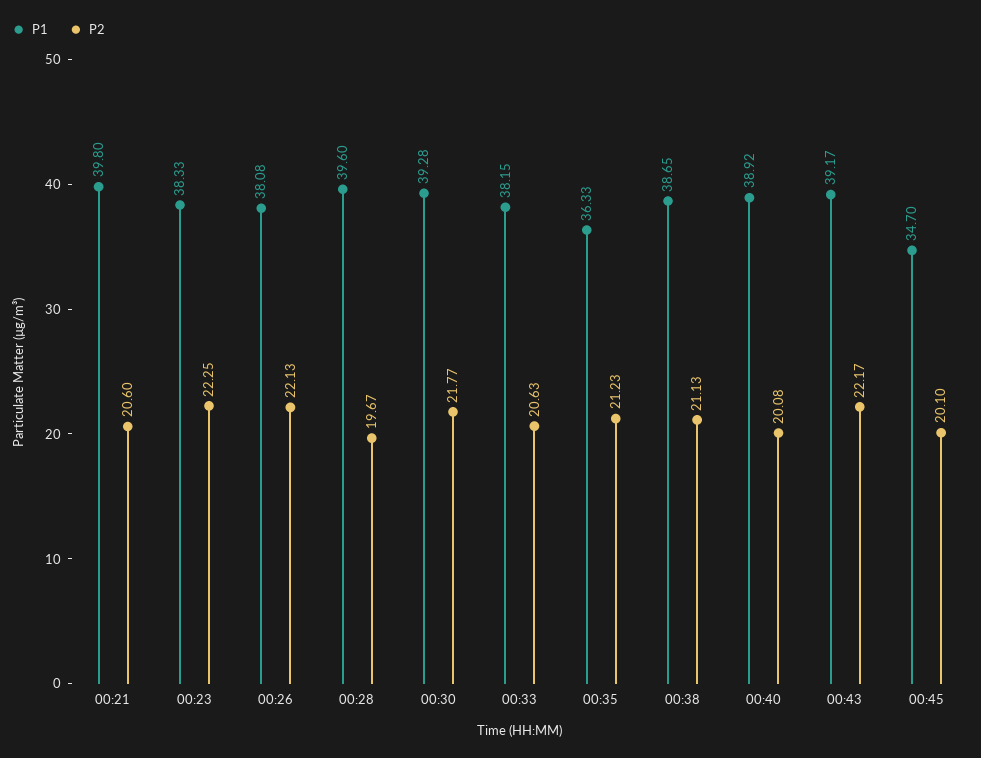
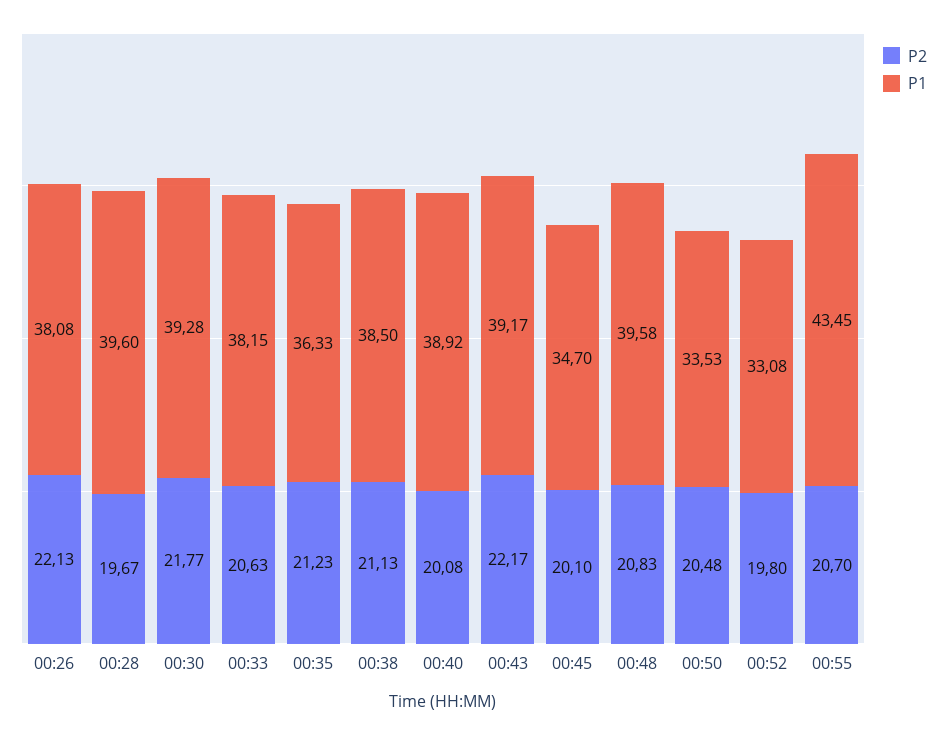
P1, 00:21: 39.8 -> none
P2, 00:21: 20.6 -> none
P1, 00:23: 38.33 -> none
P2, 00:23: 22.25 -> none
P1, 00:38: 38.65 -> 38.5
P2, 00:48: none -> 20.83
P1, 00:48: none -> 39.58
P2, 00:50: none -> 20.48
P1, 00:50: none -> 33.53
P2, 00:52: none -> 19.8
P1, 00:52: none -> 33.08
P2, 00:55: none -> 20.7
P1, 00:55: none -> 43.45

